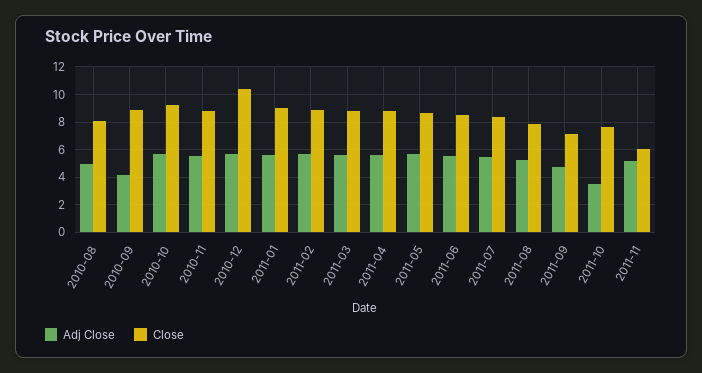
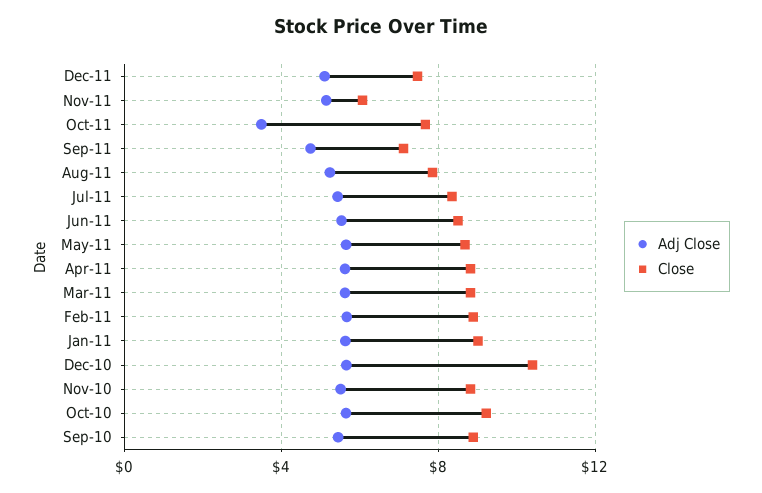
Adj Close, 2010-08: 5 -> none
Close, 2010-08: 8 -> none
Adj Close, 2010-09: 4 -> 5.5
Adj Close, Dec-11: none -> 5
Close, Dec-11: none -> 7.5

